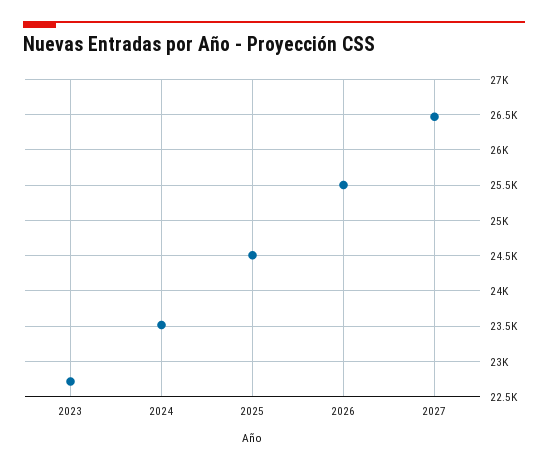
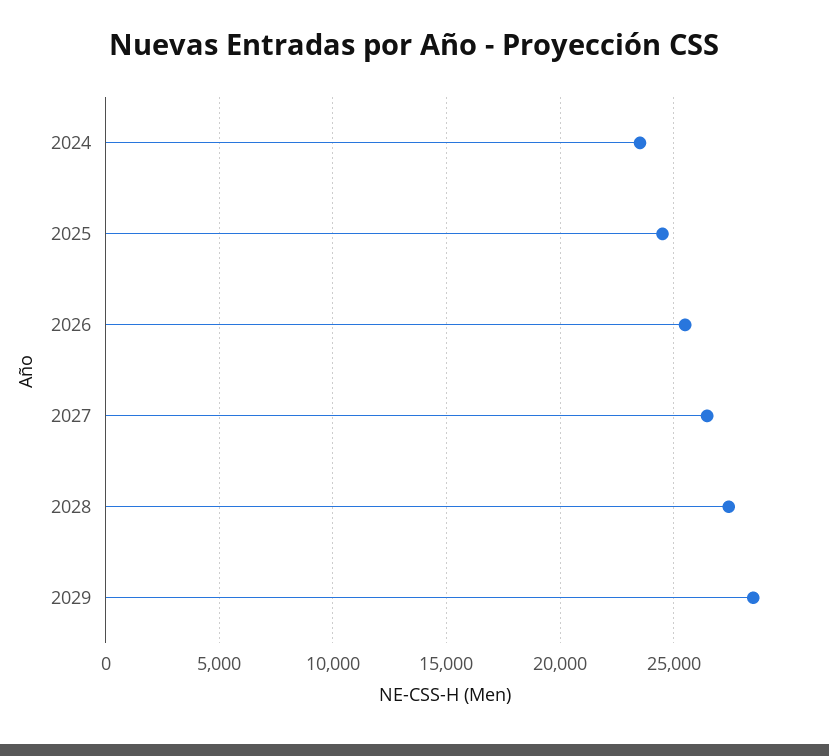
2023: 22700 -> none
2028: none -> 27500
2029: none -> 28500

